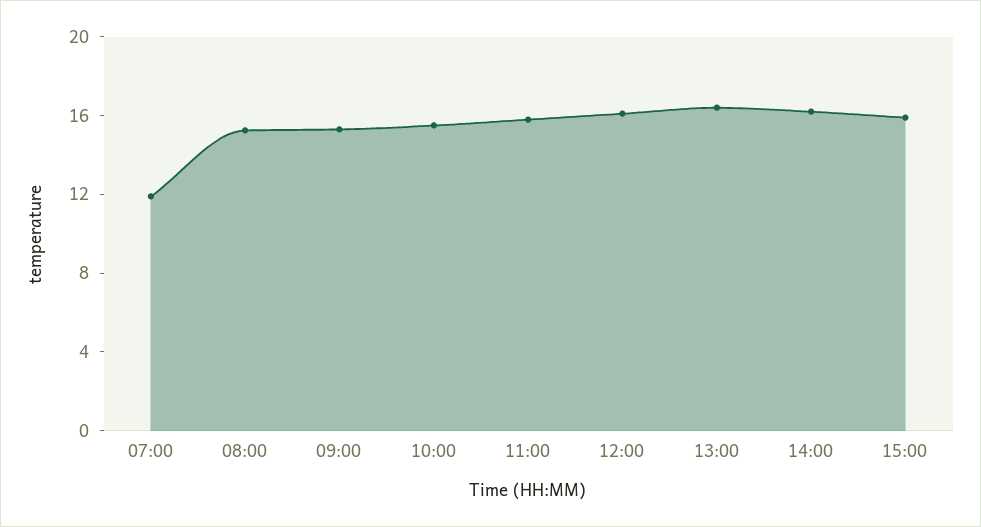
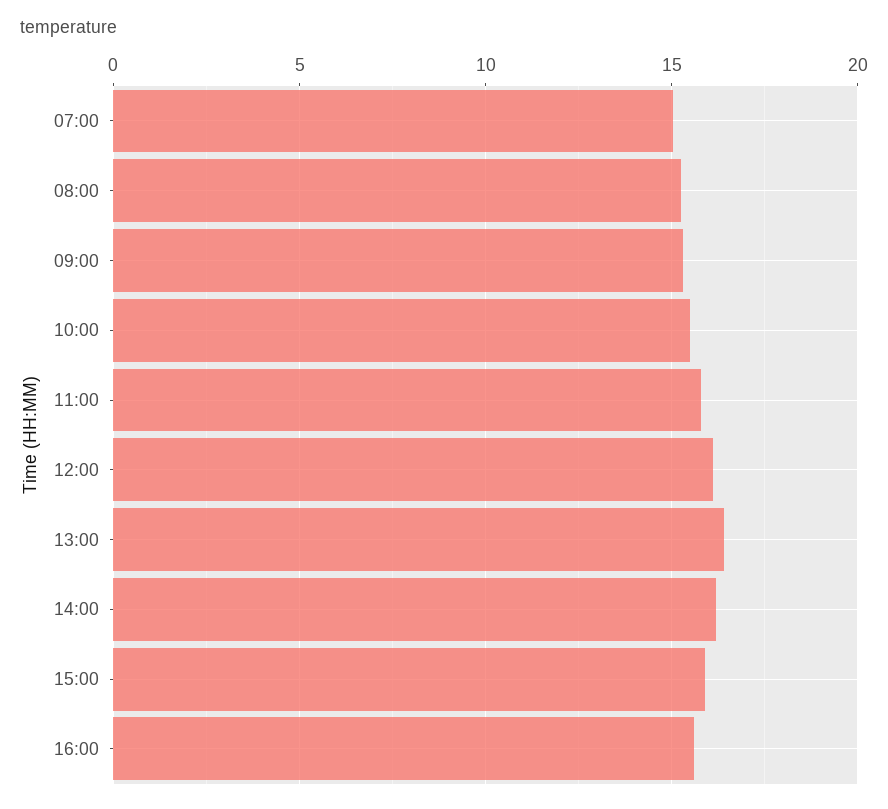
07:00: 12 -> 15
16:00: none -> 15.5

